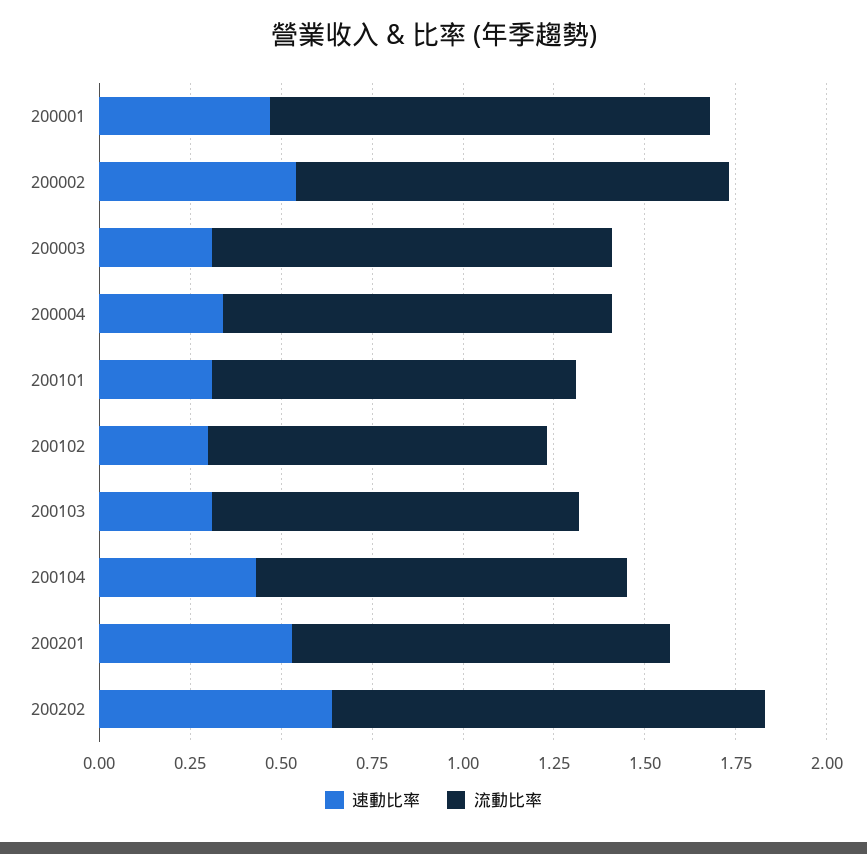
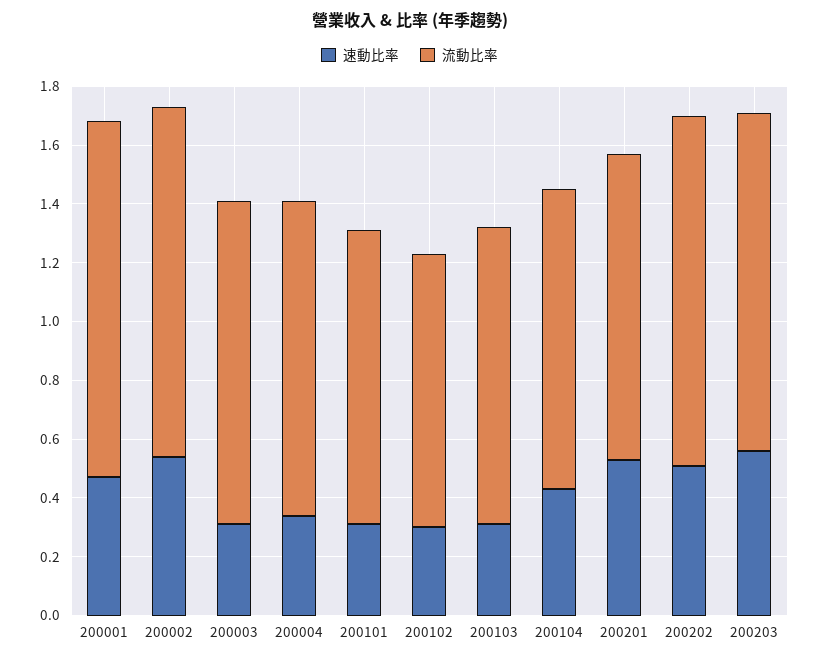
速動比率, 200202: 0.65 -> 0.5
速動比率, 200203: none -> 0.55
流動比率, 200203: none -> 1.15

